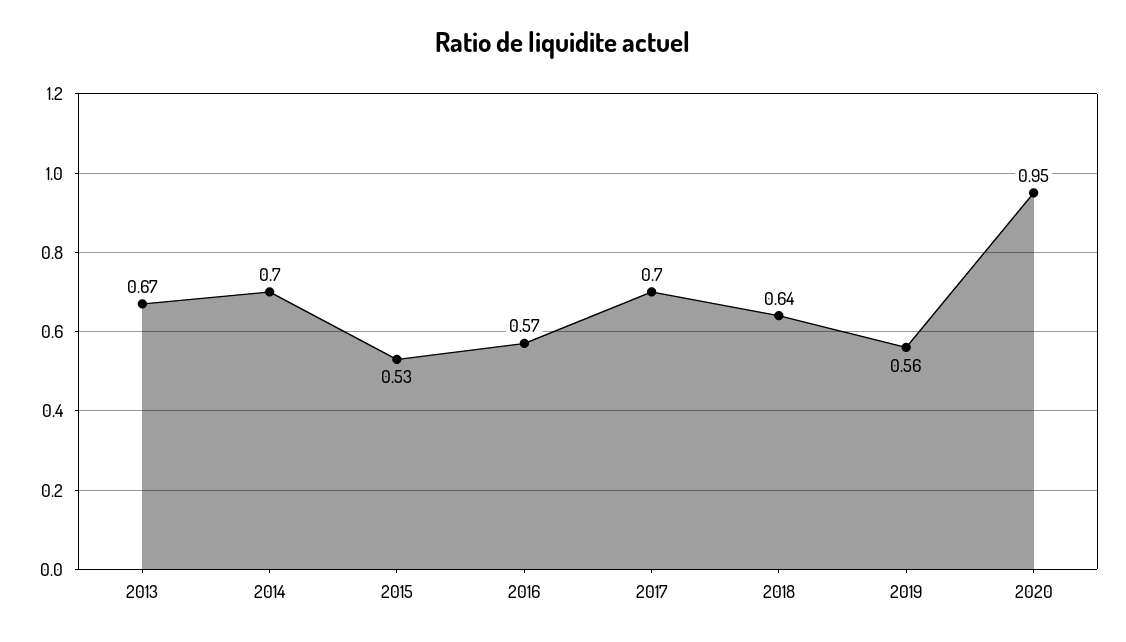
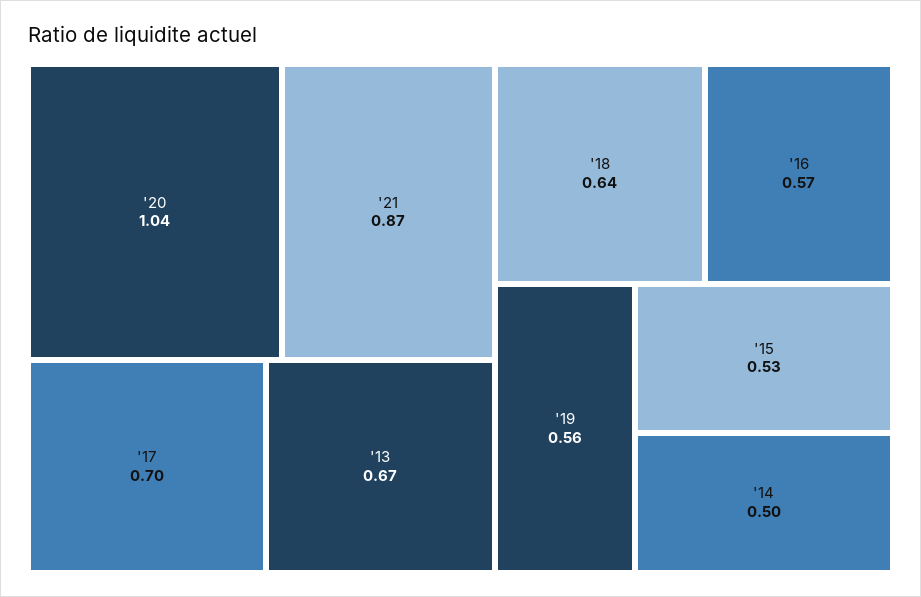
2014: 0.7 -> 0.5
2020: 0.95 -> 1.04
'21: none -> 0.87

